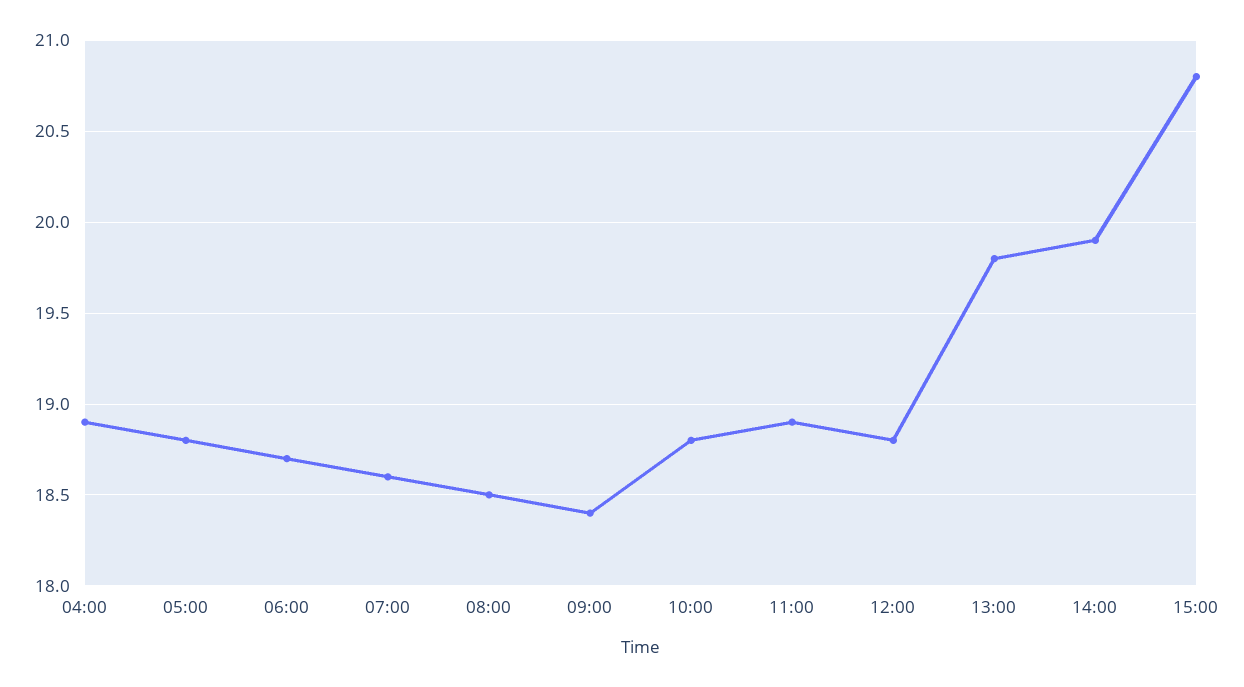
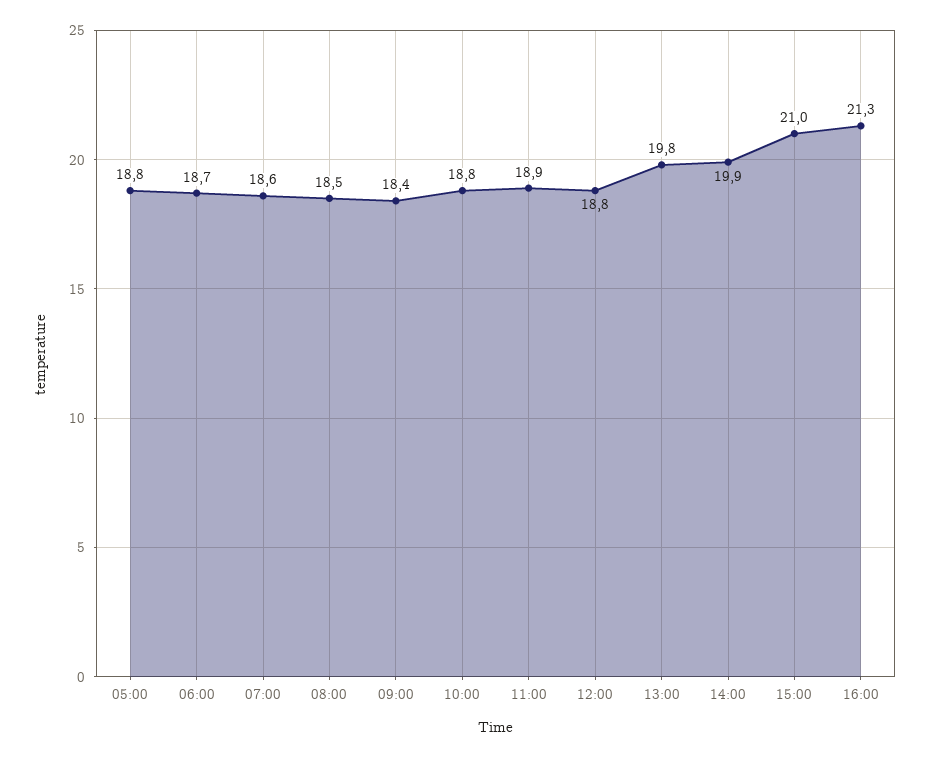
04:00: 18.9 -> none
15:00: 20.8 -> 21
16:00: none -> 21.3

